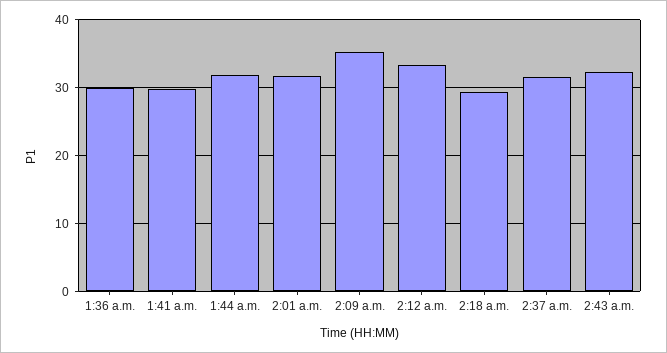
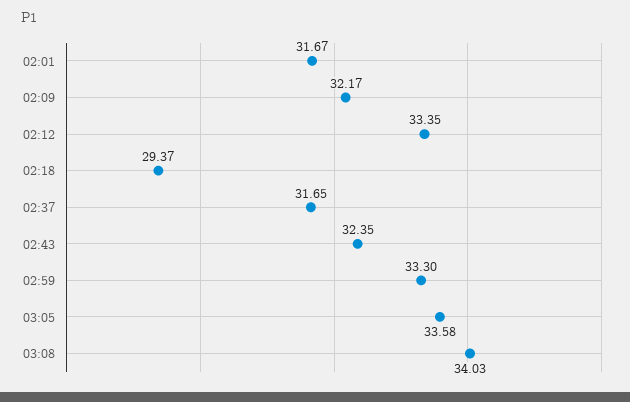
1:36 a.m.: 30 -> none
1:41 a.m.: 30 -> none
1:44 a.m.: 32 -> none
2:09 a.m.: 35 -> 32.17
02:59: none -> 33.3
03:05: none -> 33.58
03:08: none -> 34.03

